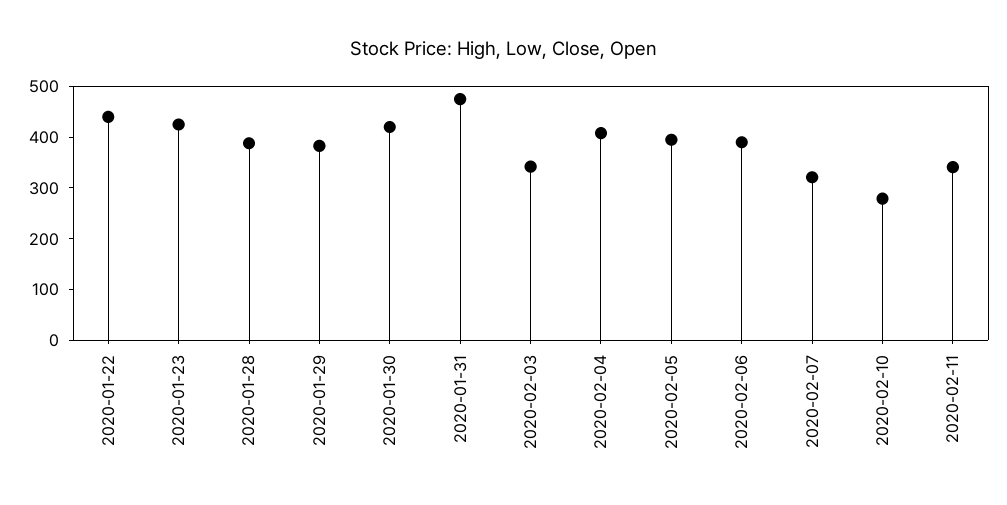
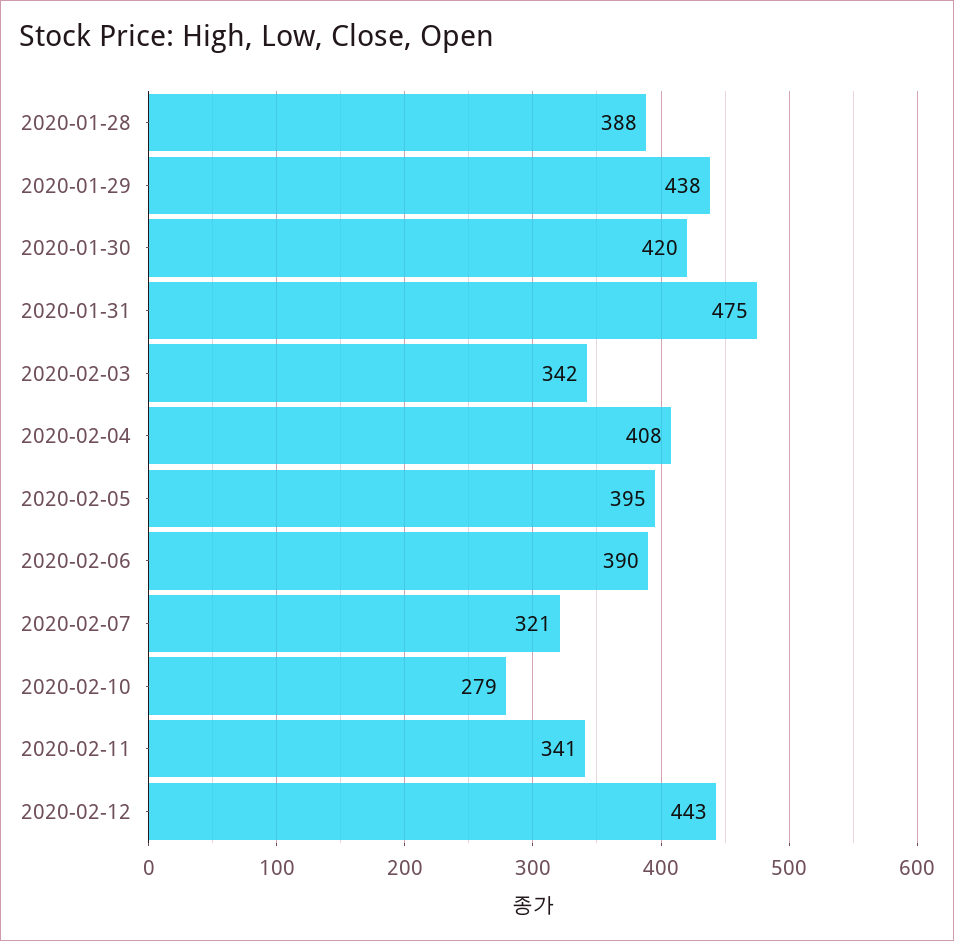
2020-01-22: 440 -> none
2020-01-23: 420 -> none
2020-01-29: 380 -> 438
2020-02-12: none -> 443

